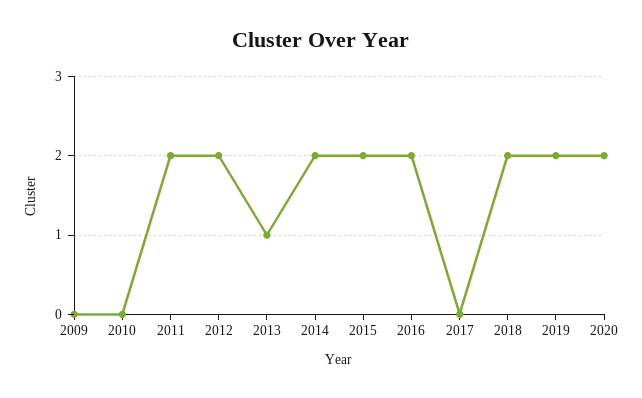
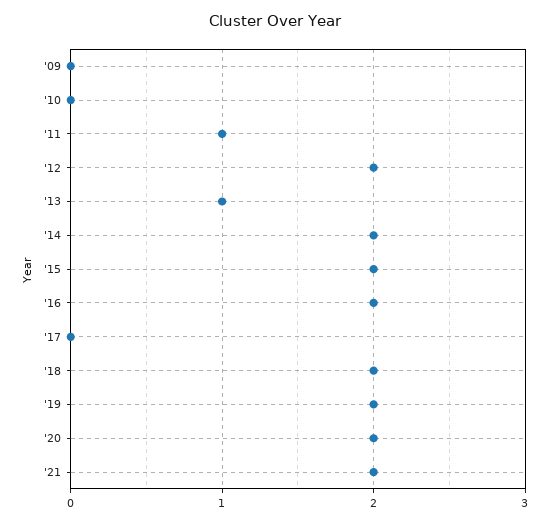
2011: 2 -> 1
'21: none -> 2

